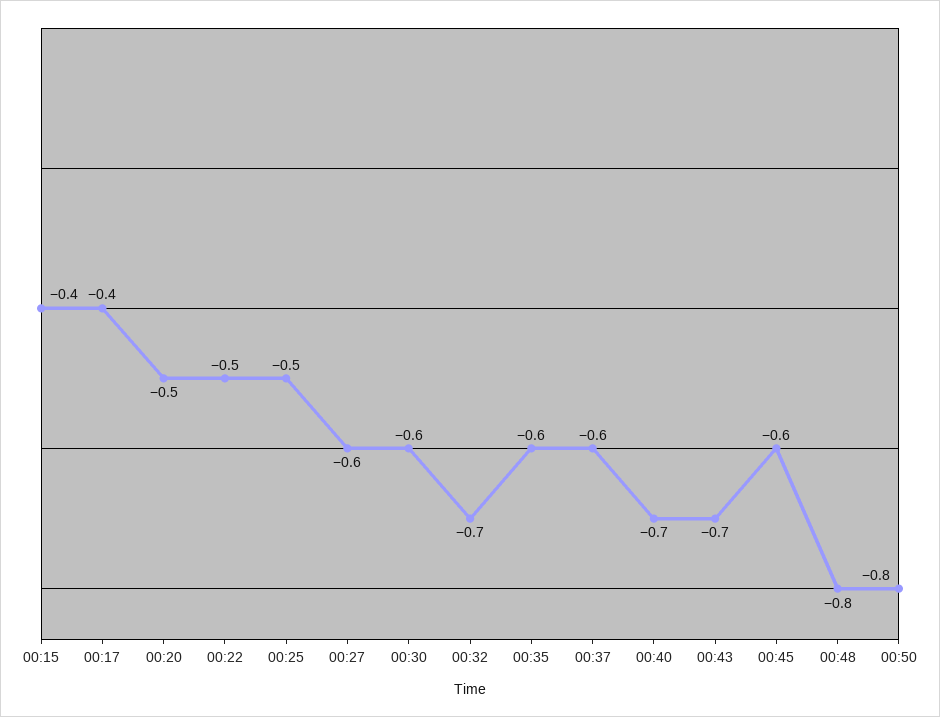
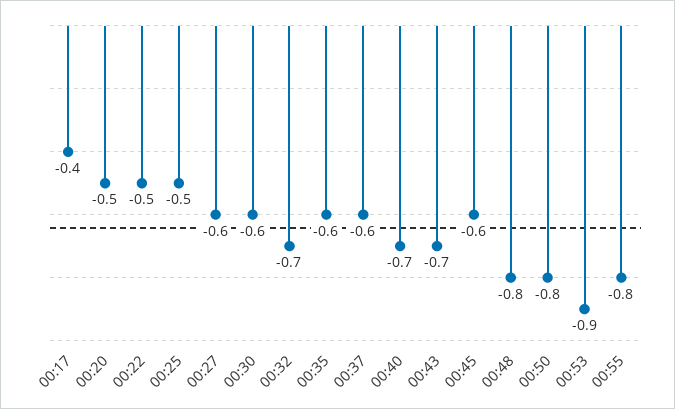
00:15: -0.4 -> none
00:53: none -> -0.9
00:55: none -> -0.8

